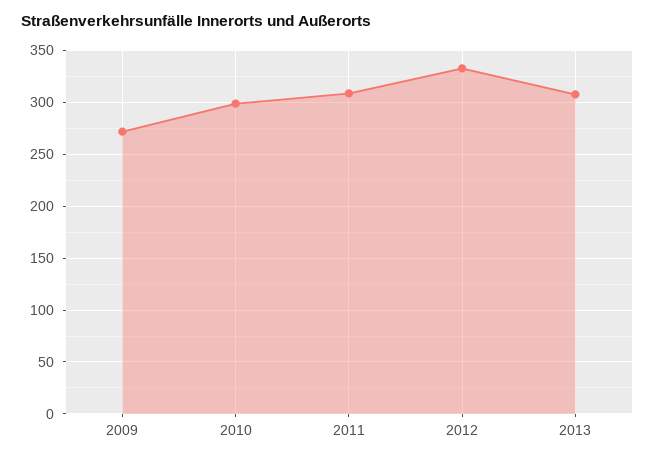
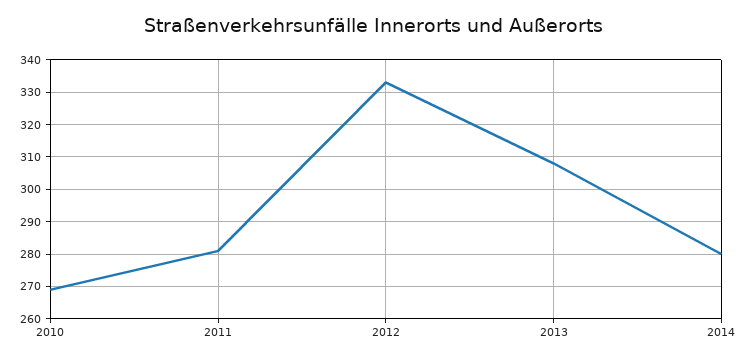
2009: 270 -> none
2010: 300 -> 270
2011: 310 -> 280
2014: none -> 280

